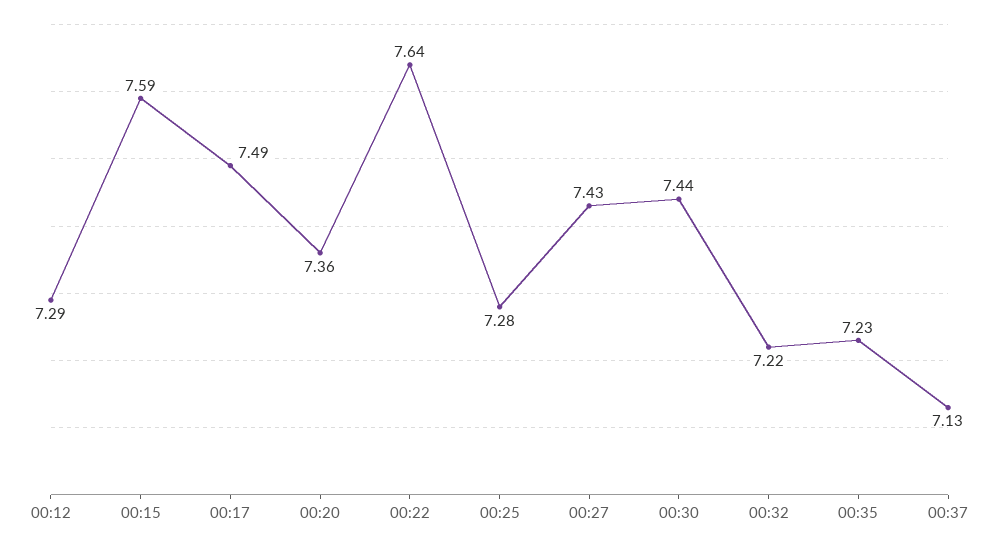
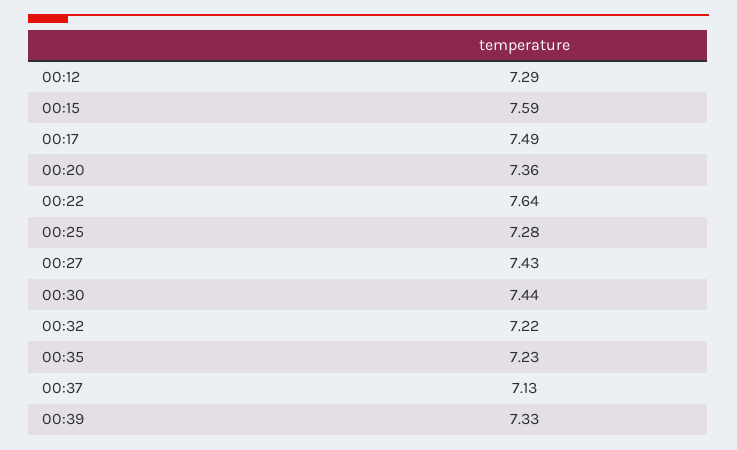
00:39: none -> 7.33

